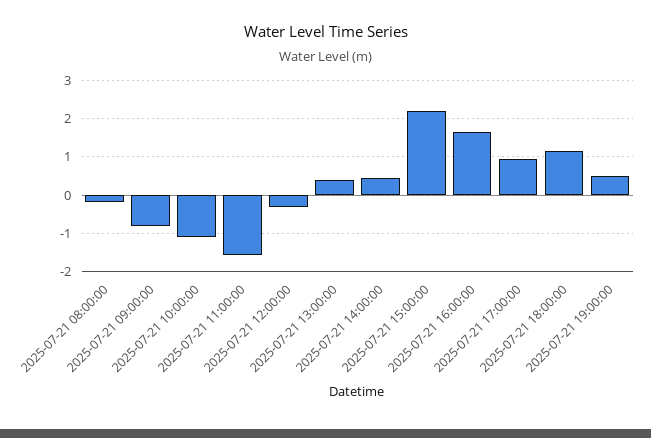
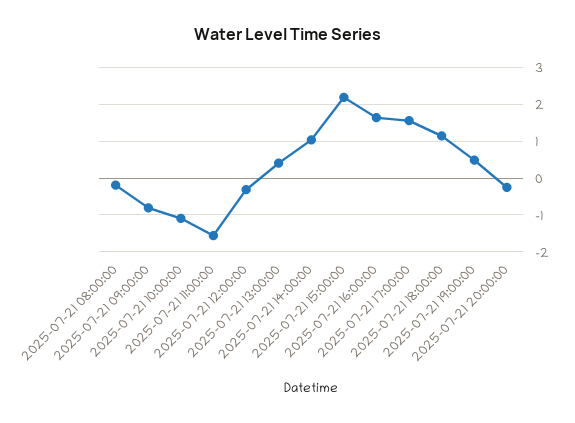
2025-07-21 14:00:00: 0.4 -> 1
2025-07-21 17:00:00: 1 -> 1.6
2025-07-21 20:00:00: none -> -0.2

